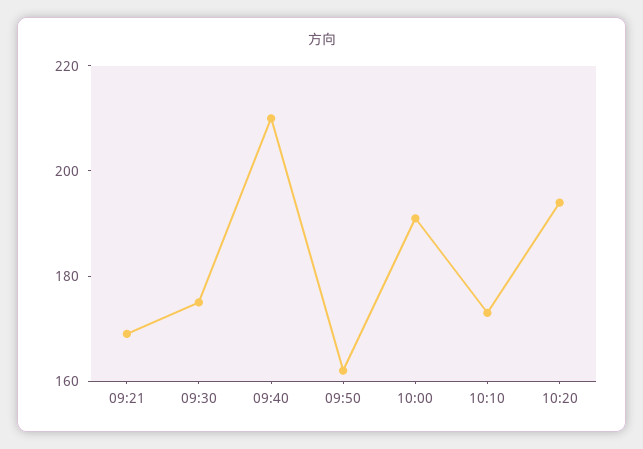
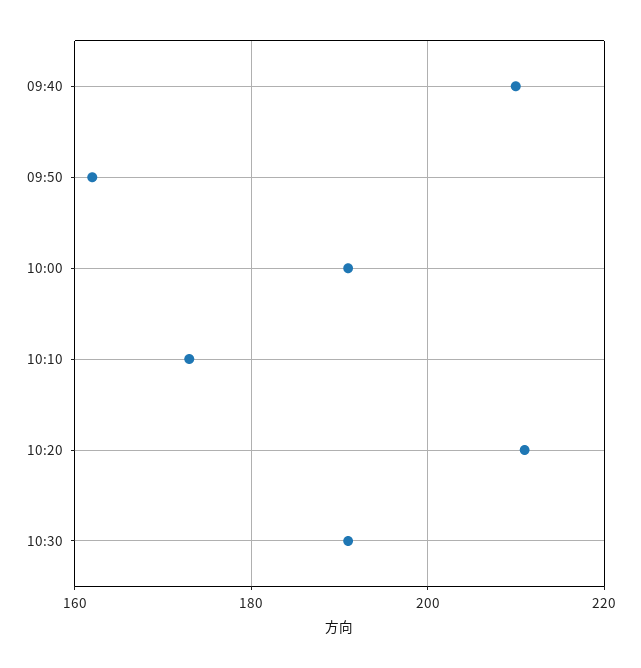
09:21: 170 -> none
09:30: 175 -> none
10:20: 195 -> 210
10:30: none -> 190

